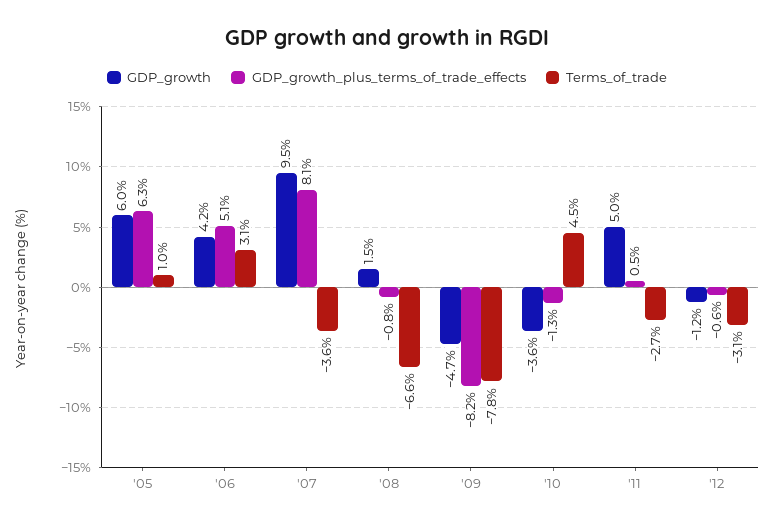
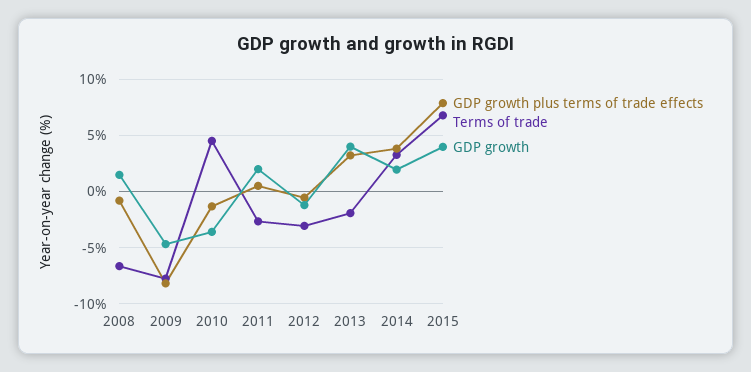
GDP_growth, '05: 6 -> none
GDP_growth_plus_terms_of_trade_effects, '05: 6.3 -> none
Terms_of_trade, '05: 1 -> none
GDP_growth, '06: 4.2 -> none
GDP_growth_plus_terms_of_trade_effects, '06: 5.1 -> none
Terms_of_trade, '06: 3.1 -> none
GDP_growth, '07: 9.5 -> none
GDP_growth_plus_terms_of_trade_effects, '07: 8.1 -> none
Terms_of_trade, '07: -3.6 -> none
GDP_growth, '11: 5 -> 2
GDP_growth_plus_terms_of_trade_effects, 2013: none -> 3
Terms_of_trade, 2013: none -> -2
GDP_growth, 2013: none -> 4
GDP_growth_plus_terms_of_trade_effects, 2014: none -> 4
Terms_of_trade, 2014: none -> 3
GDP_growth, 2014: none -> 2
GDP_growth_plus_terms_of_trade_effects, 2015: none -> 8
Terms_of_trade, 2015: none -> 7
GDP_growth, 2015: none -> 4

